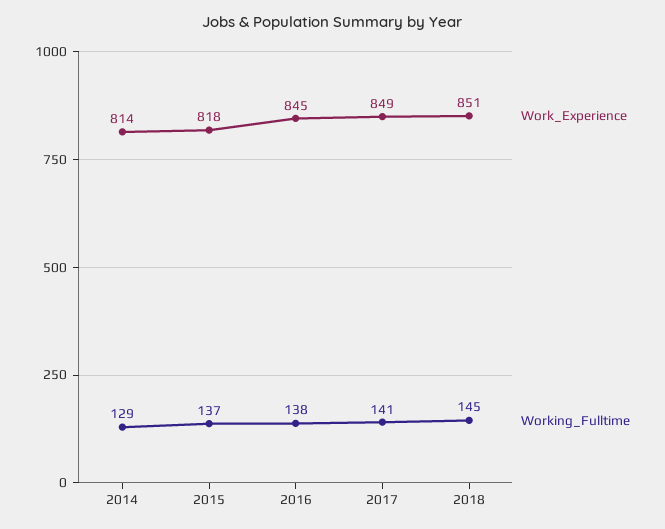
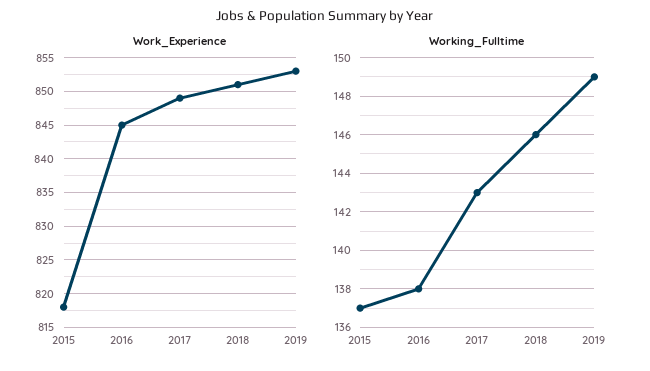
Work_Experience, 2014: 814 -> none
Working_Fulltime, 2014: 129 -> none
Working_Fulltime, 2017: 141 -> 143
Working_Fulltime, 2018: 145 -> 146
Work_Experience, 2019: none -> 853
Working_Fulltime, 2019: none -> 149

